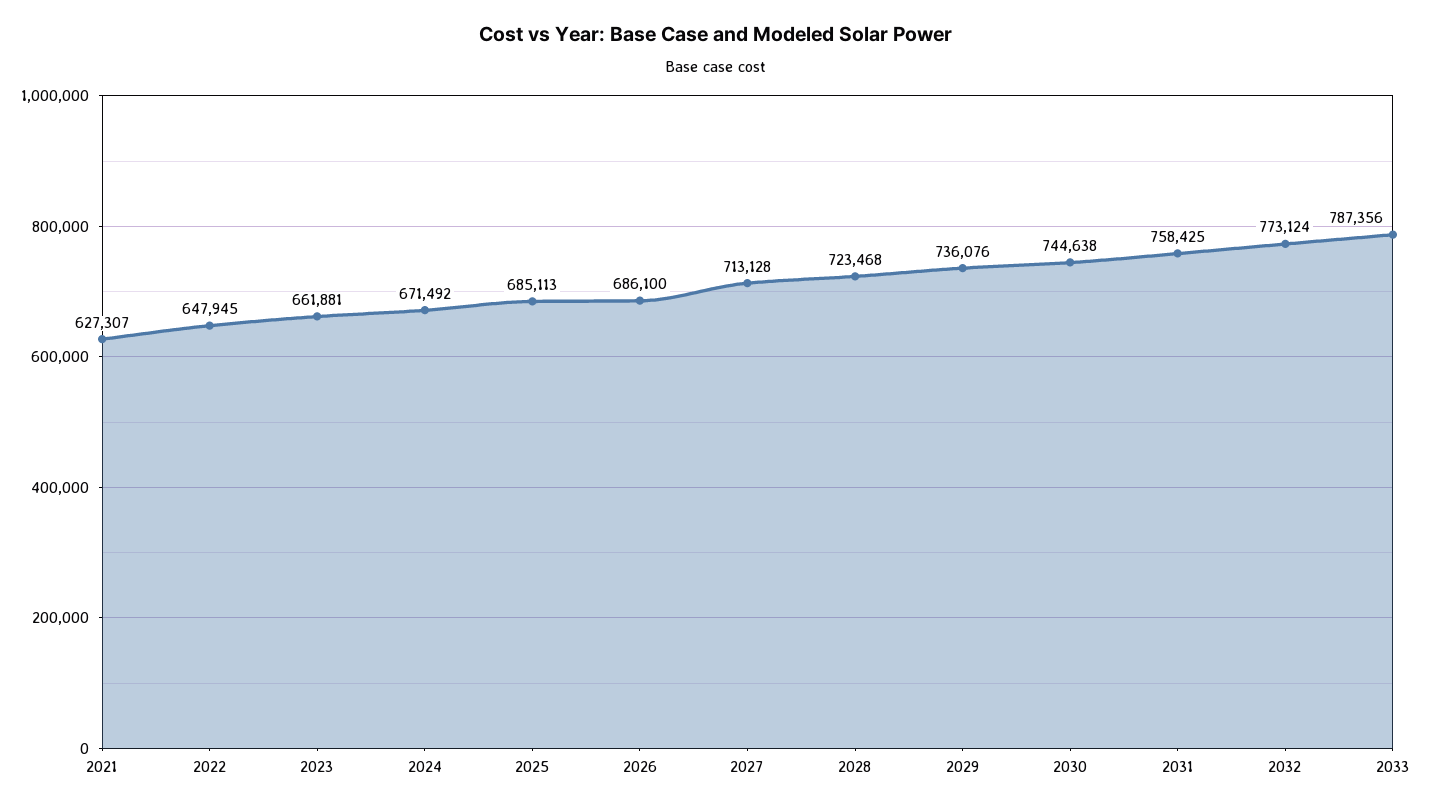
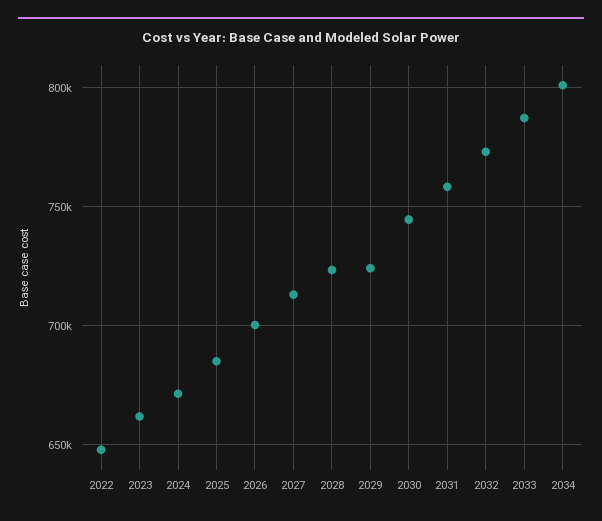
2021: 627307 -> none
2026: 686100 -> 700000
2029: 736076 -> 725000
2034: none -> 800000

